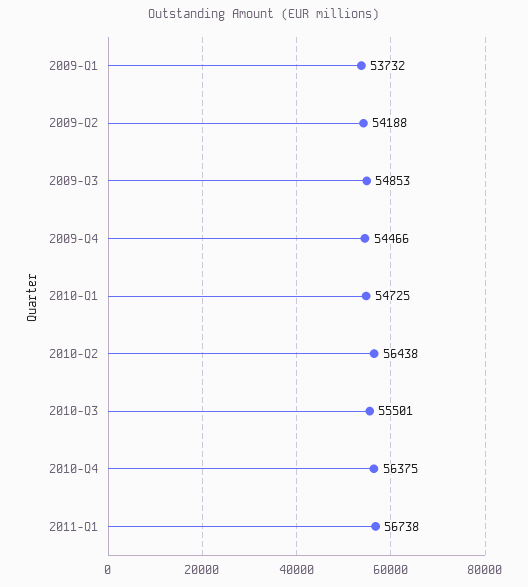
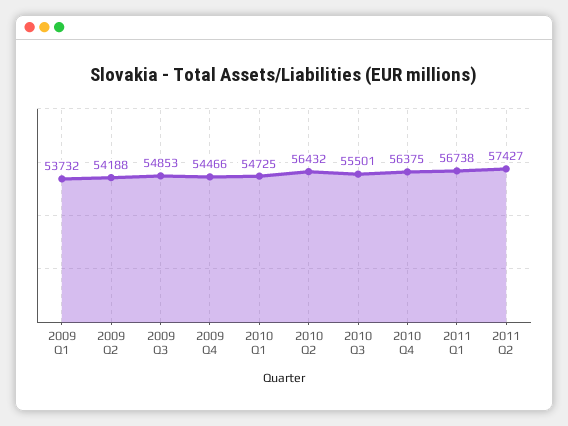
2010-Q2: 56438 -> 56432
2011 Q2: none -> 57427

